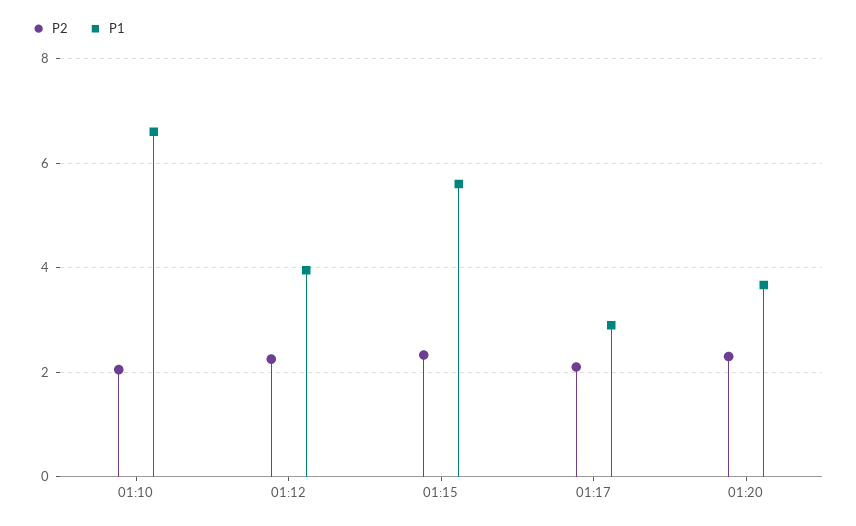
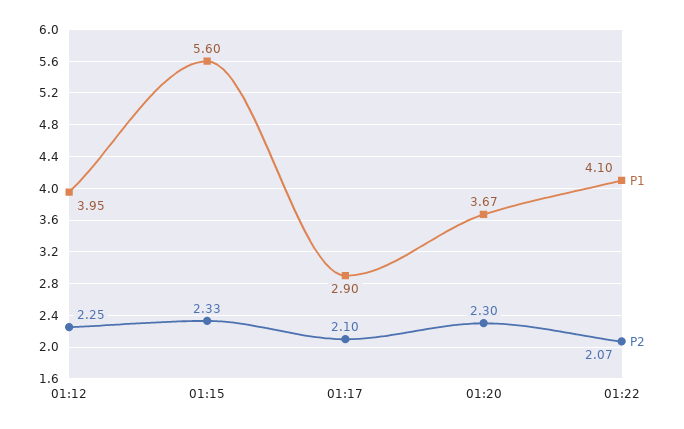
P2, 01:10: 2 -> none
P1, 01:10: 6.6 -> none
P1, 01:22: none -> 4.1
P2, 01:22: none -> 2.07

